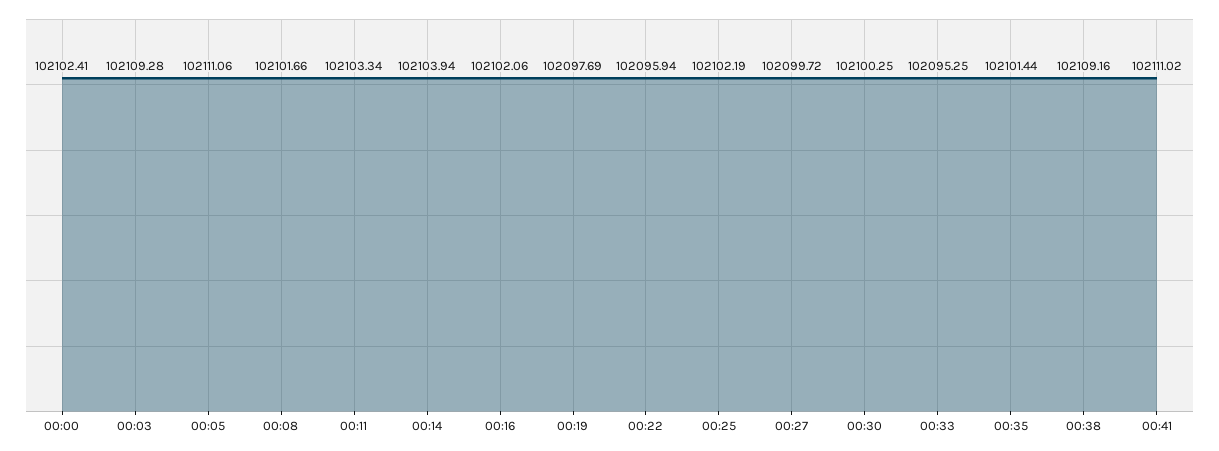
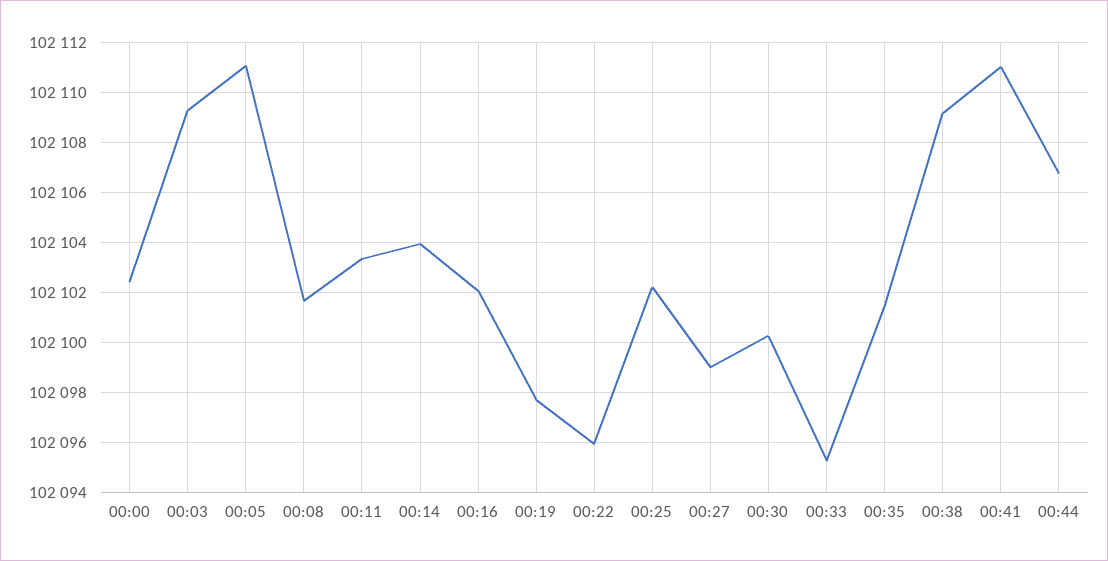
00:27: 102099.72 -> 102099
00:44: none -> 102106.75

